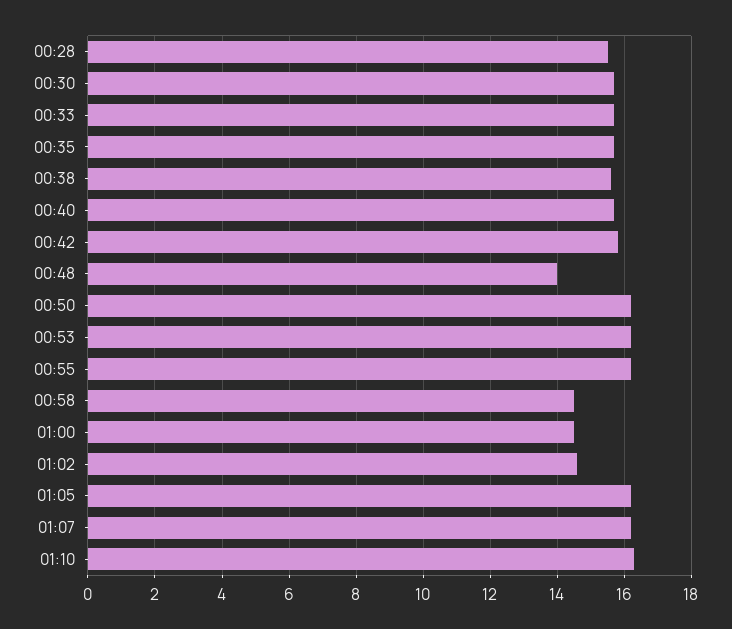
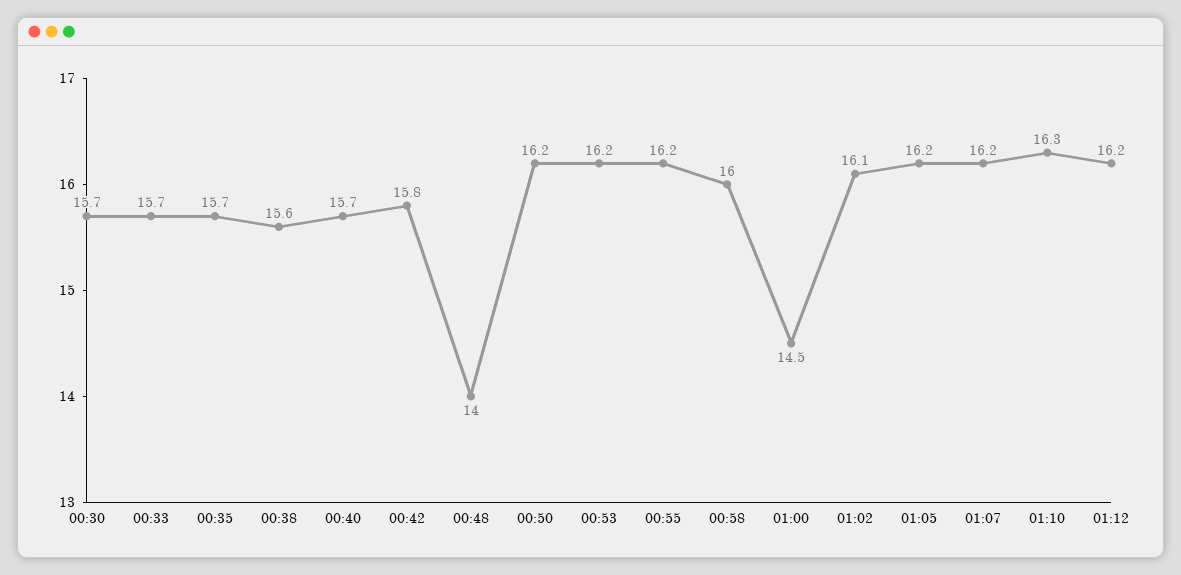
00:28: 15.5 -> none
00:58: 14.5 -> 16
01:02: 14.5 -> 16.1
01:12: none -> 16.2

